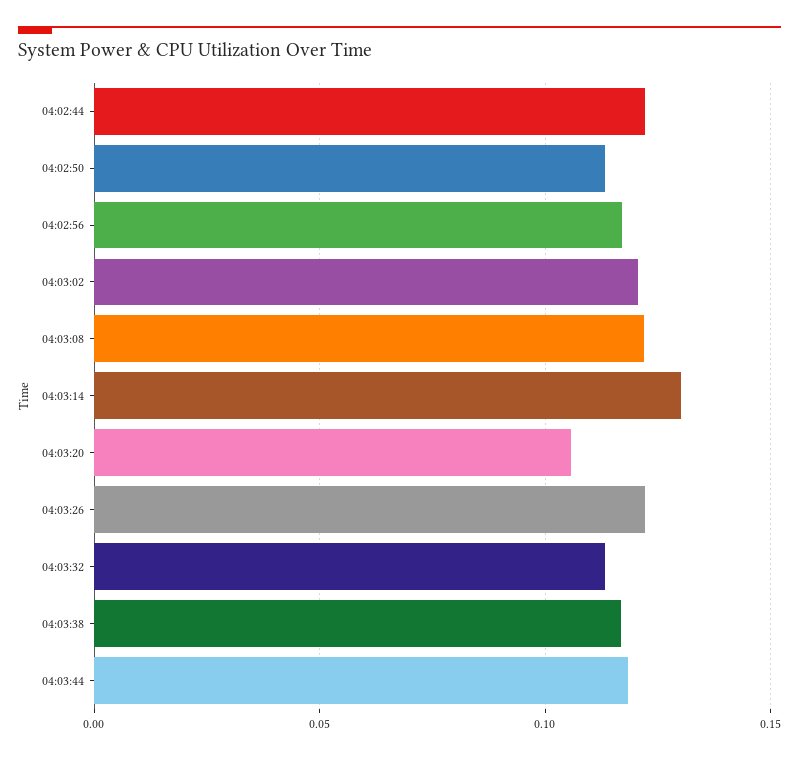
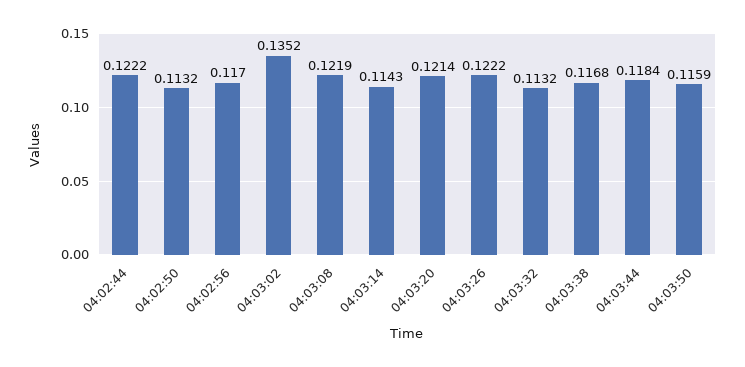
04:03:02: 0.12 -> 0.1352
04:03:14: 0.13 -> 0.1143
04:03:20: 0.105 -> 0.1214
04:03:50: none -> 0.1159

